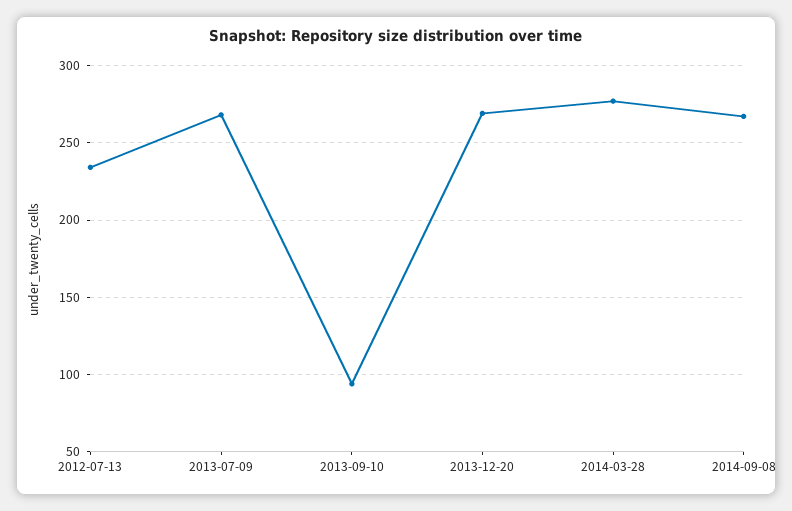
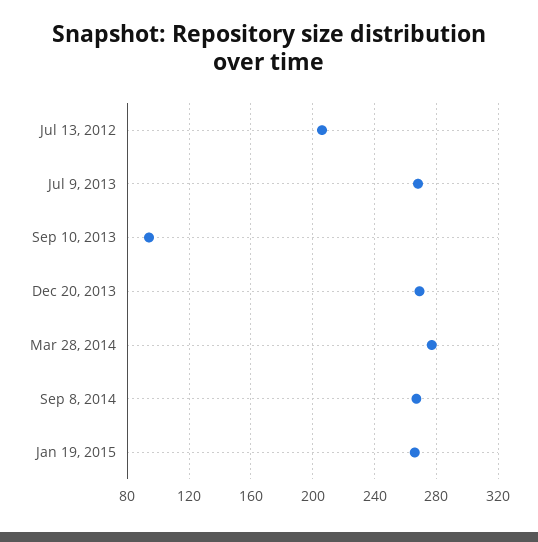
2012-07-13: 235 -> 205
Jan 19, 2015: none -> 265

